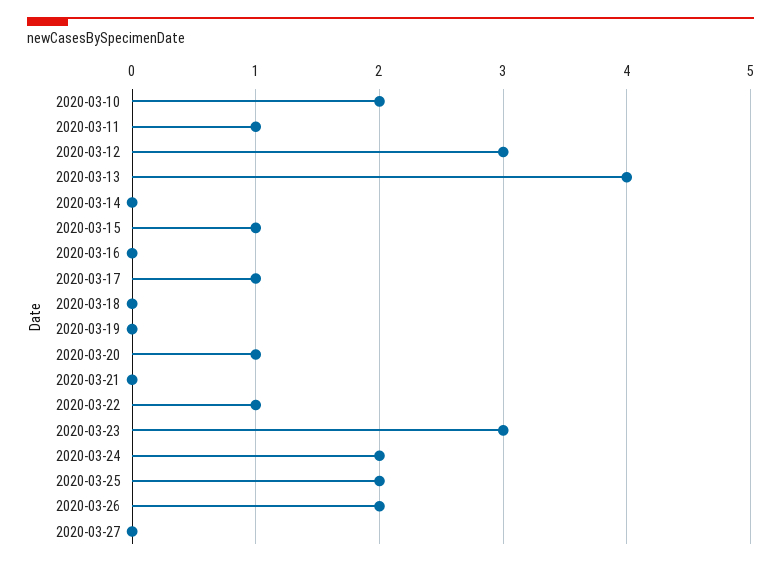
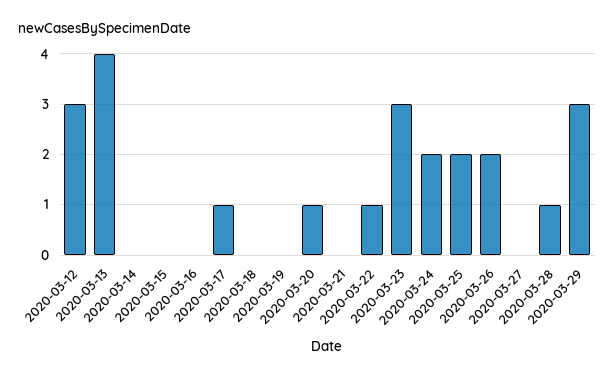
2020-03-10: 2 -> none
2020-03-11: 1 -> none
2020-03-15: 1 -> 0
2020-03-28: none -> 1
2020-03-29: none -> 3

